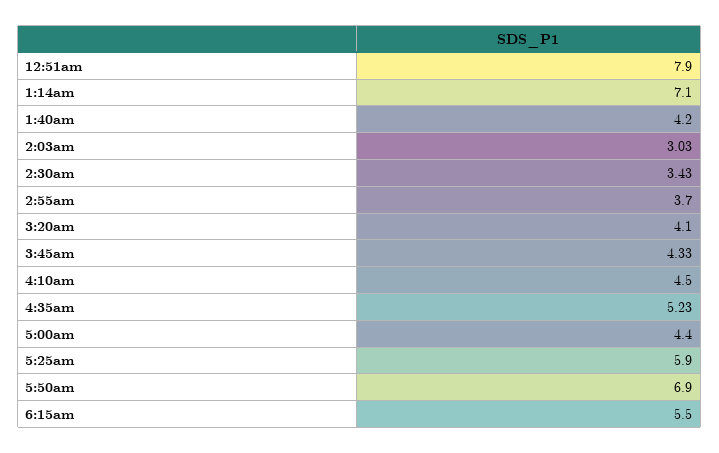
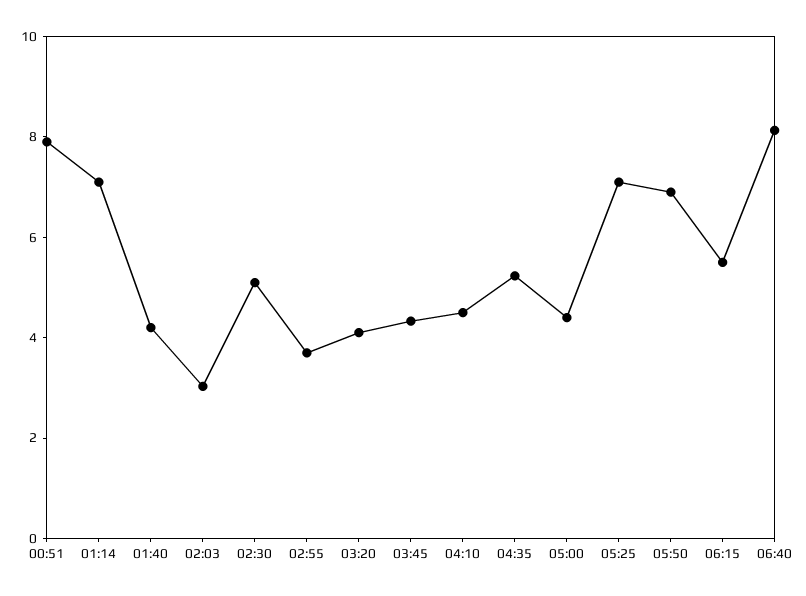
2:30am: 3.43 -> 5
5:25am: 5.9 -> 7
06:40: none -> 8

